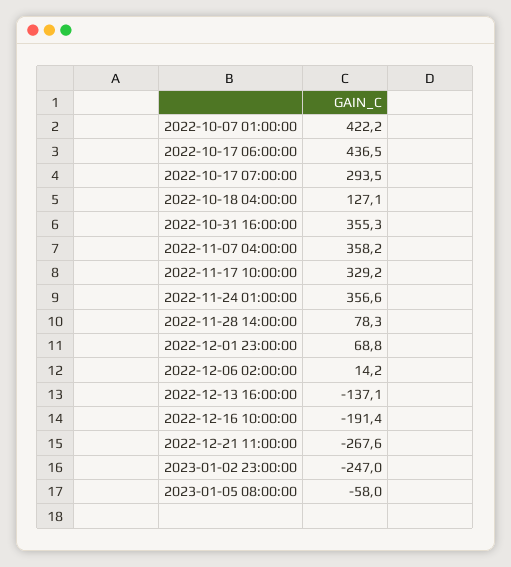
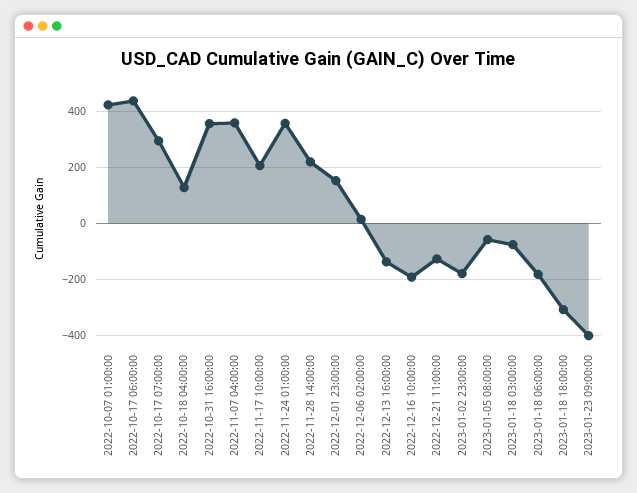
2022-11-17 10:00:00: 329.2 -> 200
2022-11-28 14:00:00: 78.3 -> 225
2022-12-01 23:00:00: 68.8 -> 150
2022-12-21 11:00:00: -267.6 -> -125
2023-01-02 23:00:00: -247 -> -175
2023-01-18 03:00:00: none -> -75
2023-01-18 06:00:00: none -> -175
2023-01-18 18:00:00: none -> -300
2023-01-23 09:00:00: none -> -400

